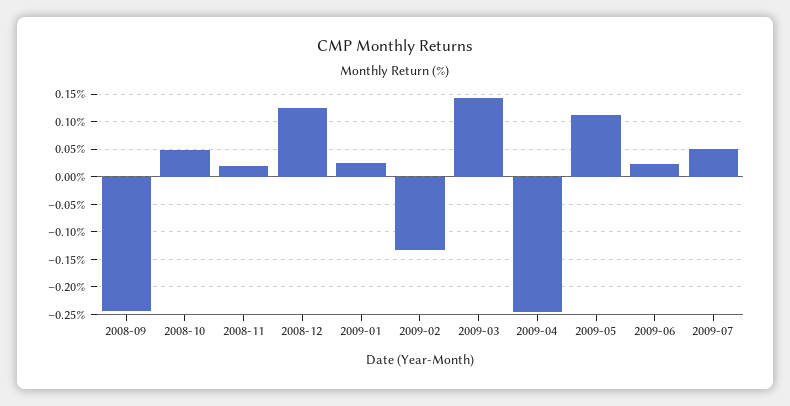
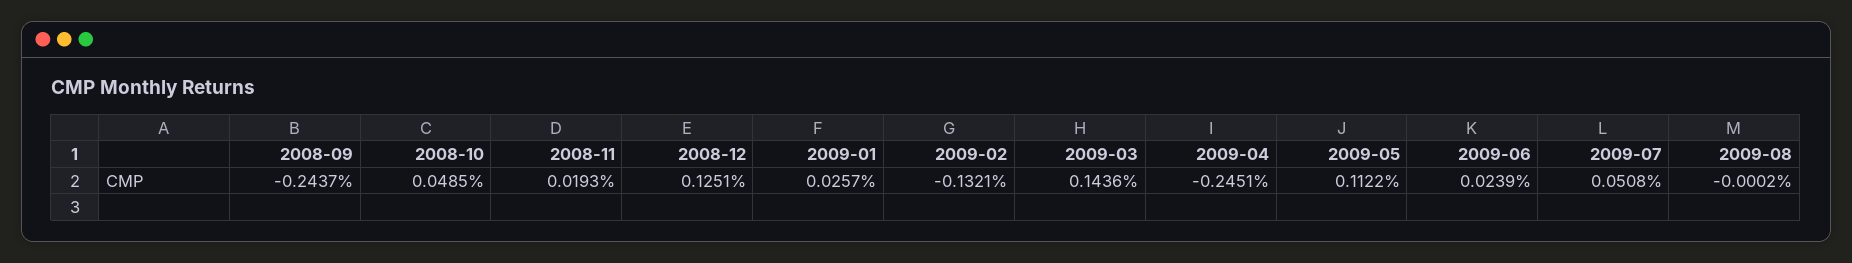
2009-08: none -> -0.0002

